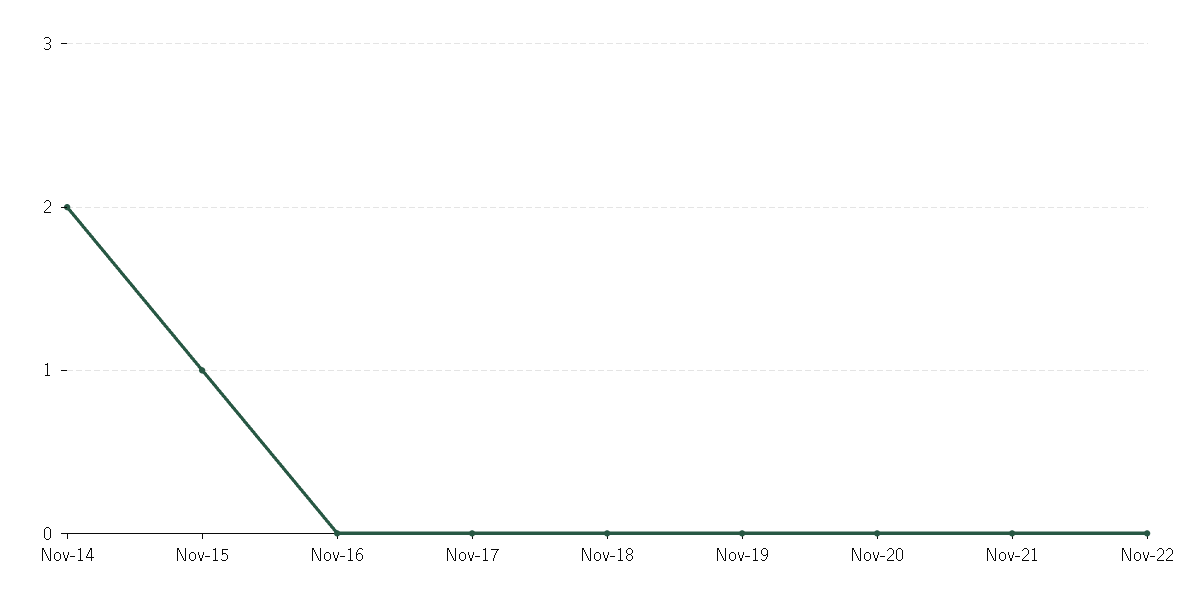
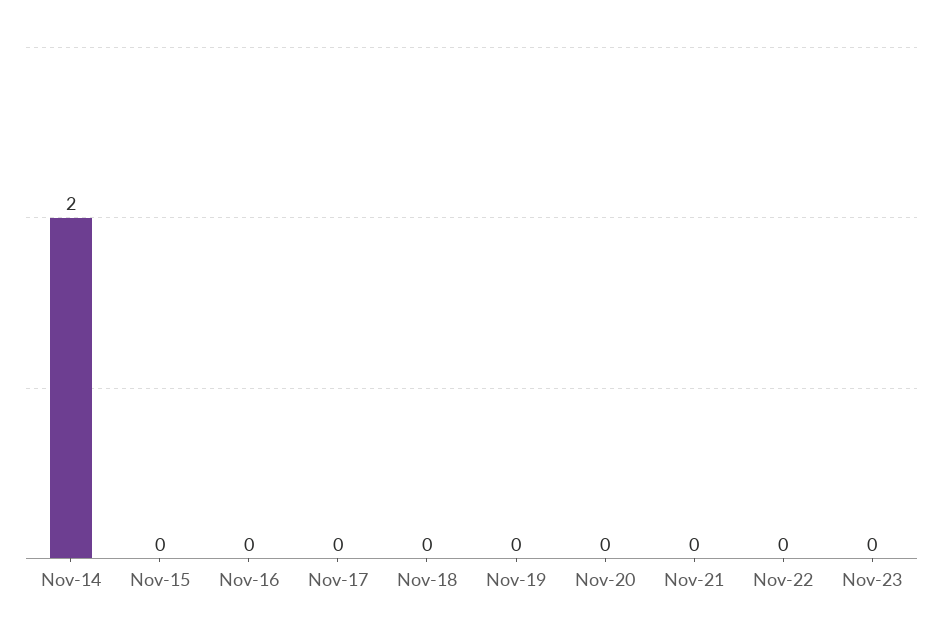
Nov-15: 1 -> 0
Nov-23: none -> 0

